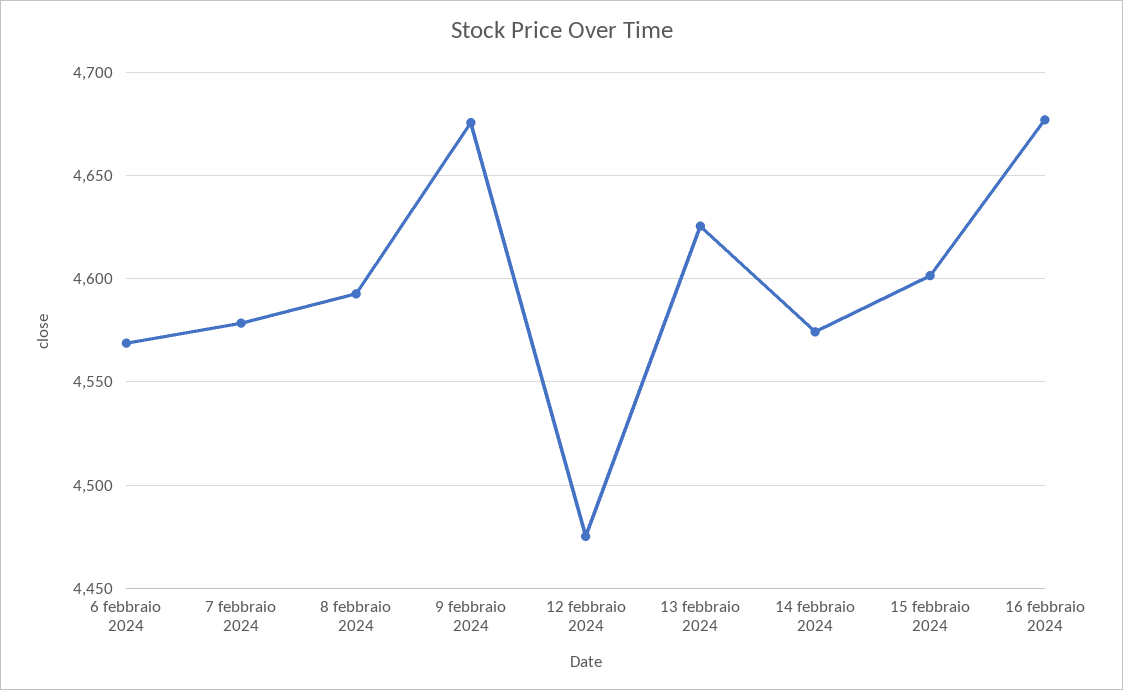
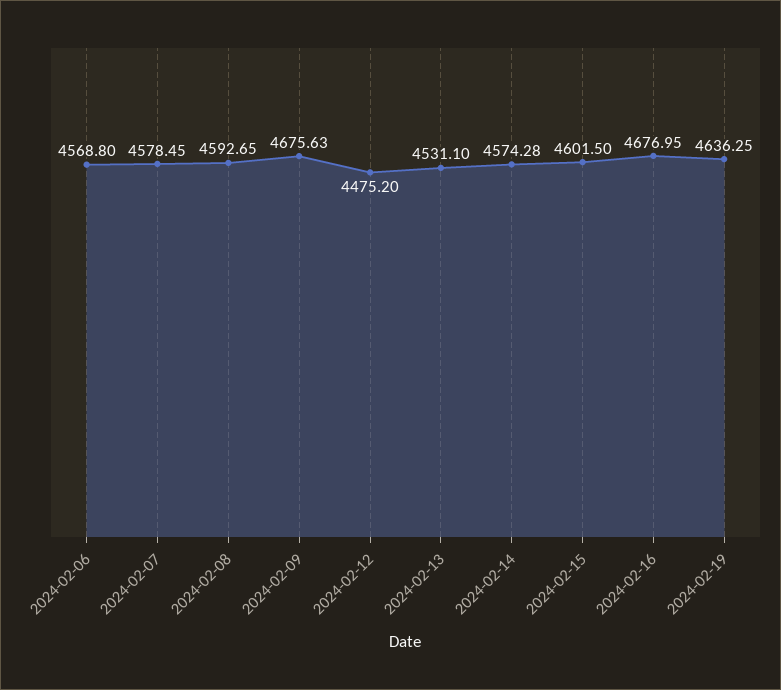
13 febbraio 2024: 4625 -> 4531.1
2024-02-19: none -> 4636.25

